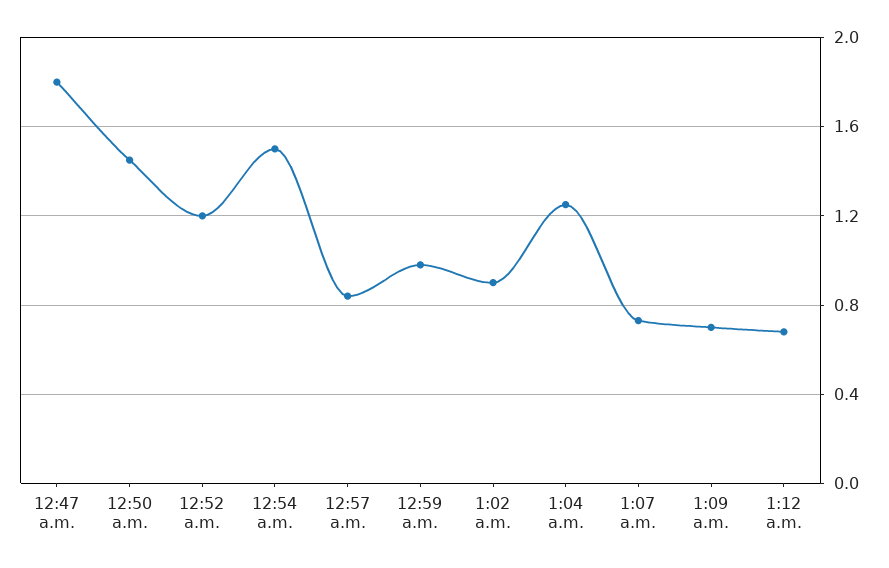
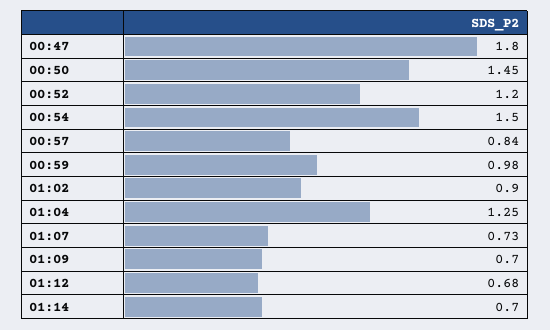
01:14: none -> 0.7

